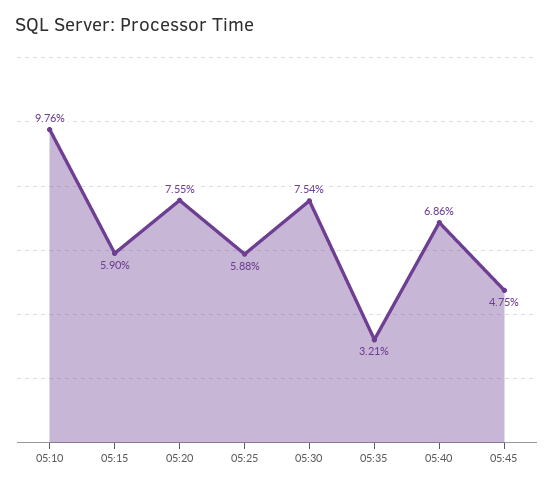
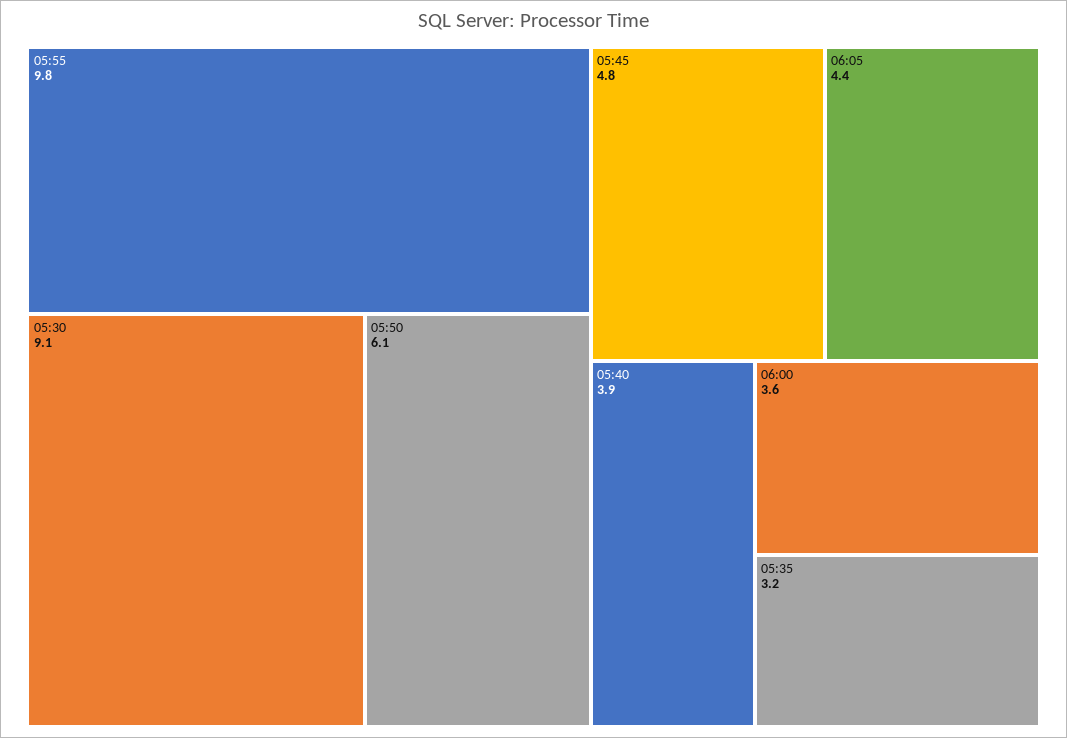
05:10: 9.76 -> none
05:15: 5.9 -> none
05:20: 7.55 -> none
05:25: 5.88 -> none
05:30: 7.54 -> 9.1
05:40: 6.86 -> 3.9
05:55: none -> 9.8
05:50: none -> 6.1
06:05: none -> 4.4
06:00: none -> 3.6

